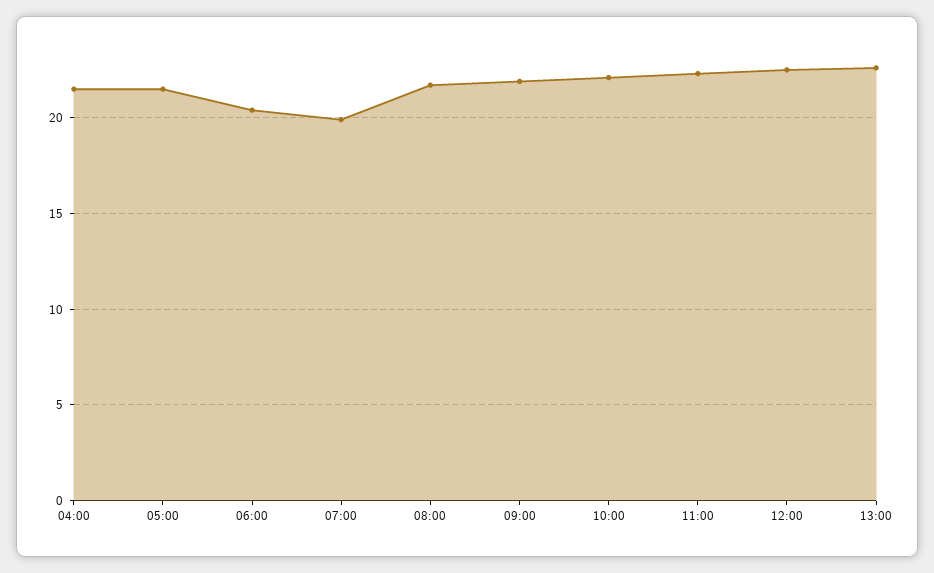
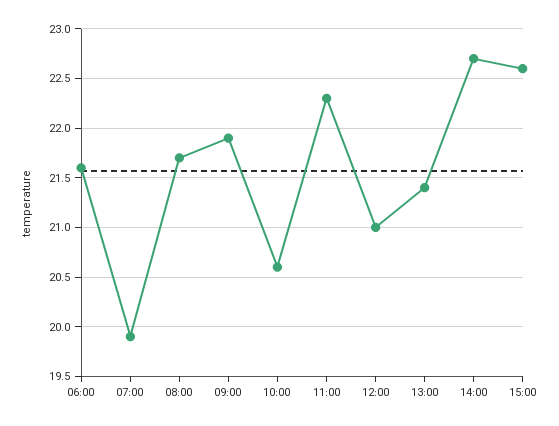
04:00: 21.5 -> none
05:00: 21.5 -> none
06:00: 20.5 -> 21.6
10:00: 22 -> 20.6
12:00: 22.5 -> 21
13:00: 22.5 -> 21.4
14:00: none -> 22.7
15:00: none -> 22.6

